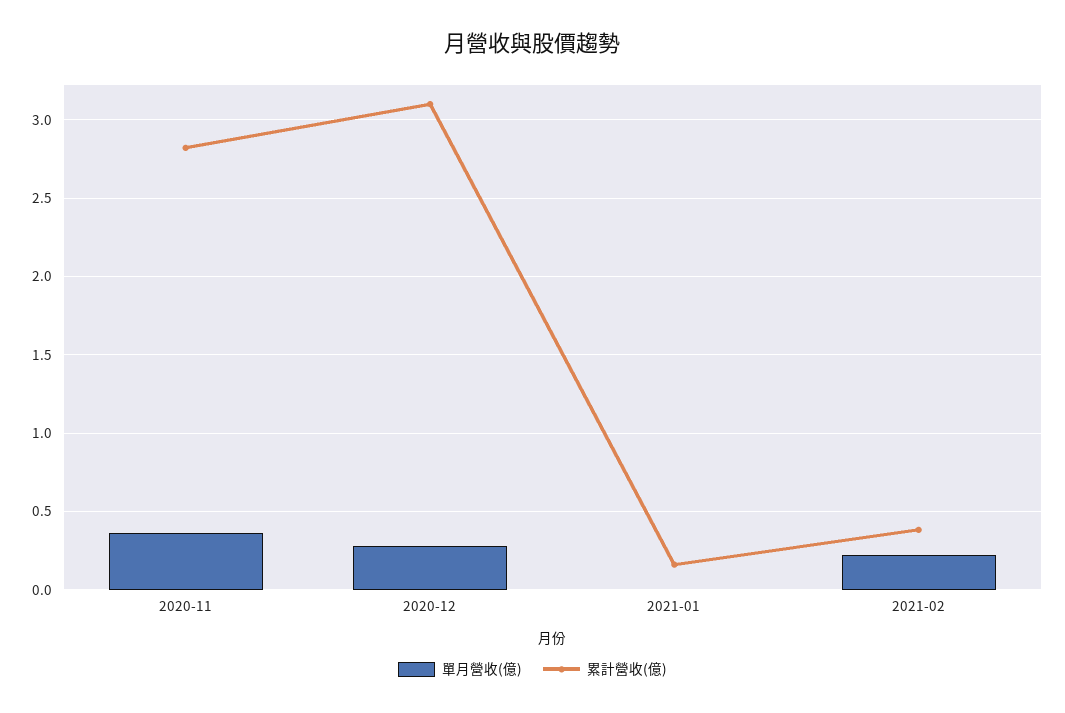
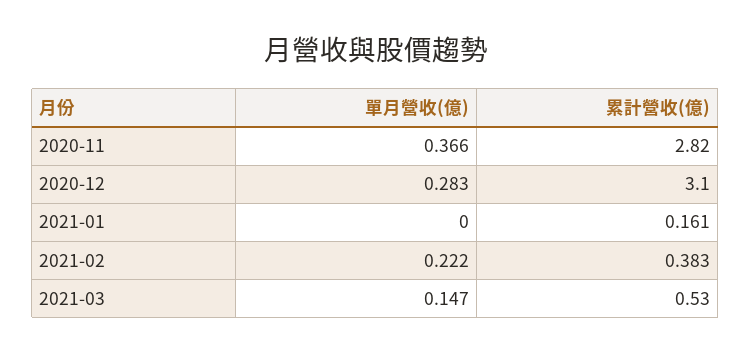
單月營收(億), 2021-03: none -> 0.147
累計營收(億), 2021-03: none -> 0.53

